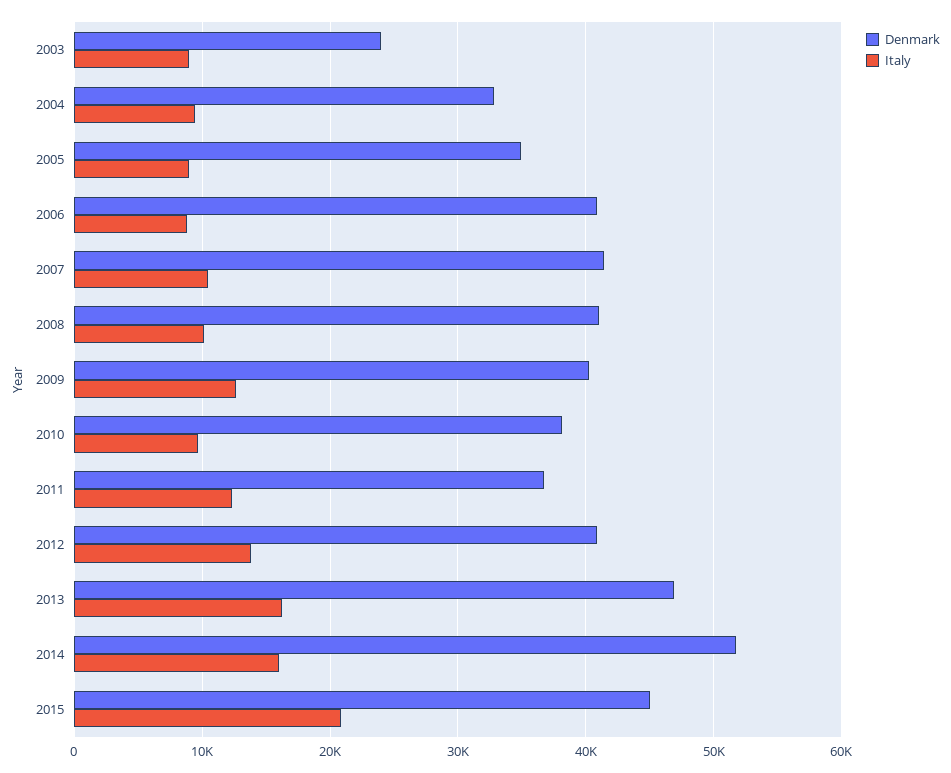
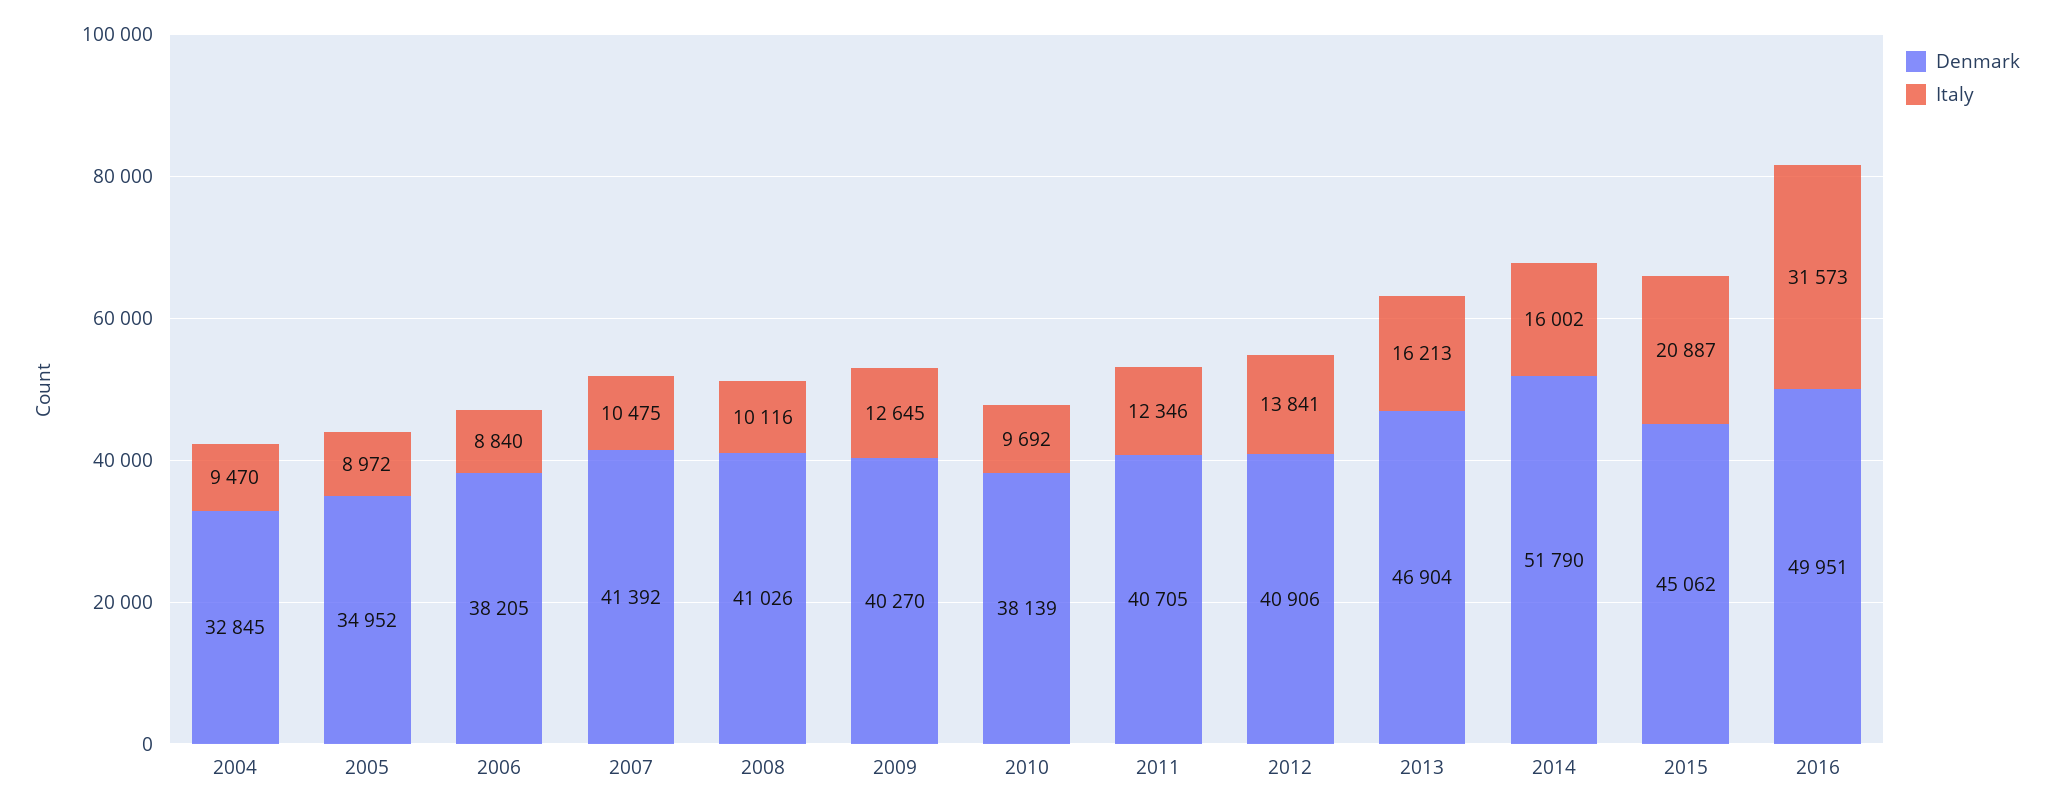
Denmark, 2003: 24000 -> none
Italy, 2003: 9000 -> none
Denmark, 2006: 41000 -> 38205
Denmark, 2011: 37000 -> 40705
Denmark, 2016: none -> 49951
Italy, 2016: none -> 31573

